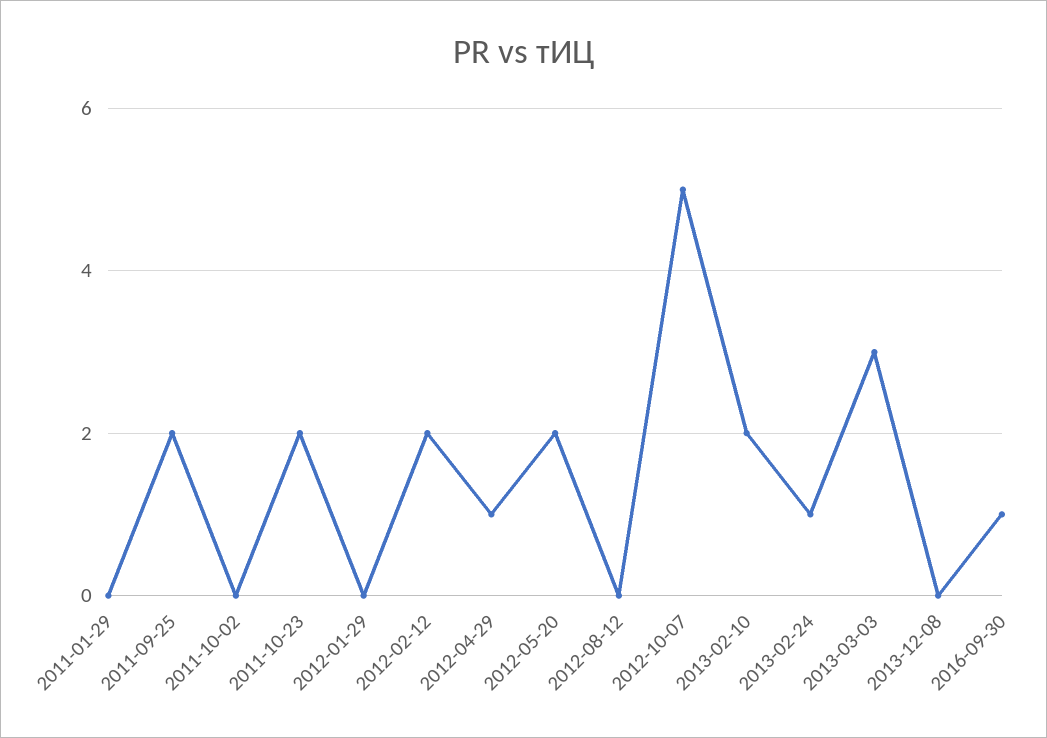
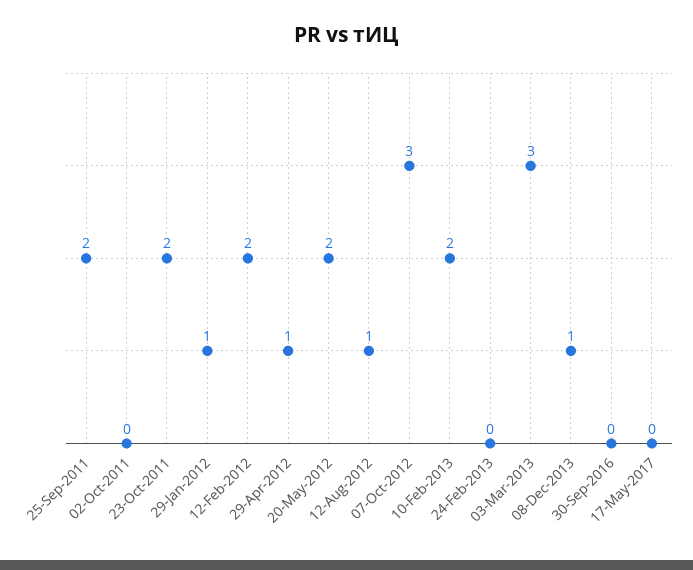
2011-01-29: 0 -> none
2012-01-29: 0 -> 1
2012-08-12: 0 -> 1
2012-10-07: 5 -> 3
2013-02-24: 1 -> 0
2013-12-08: 0 -> 1
2016-09-30: 1 -> 0
17-May-2017: none -> 0

